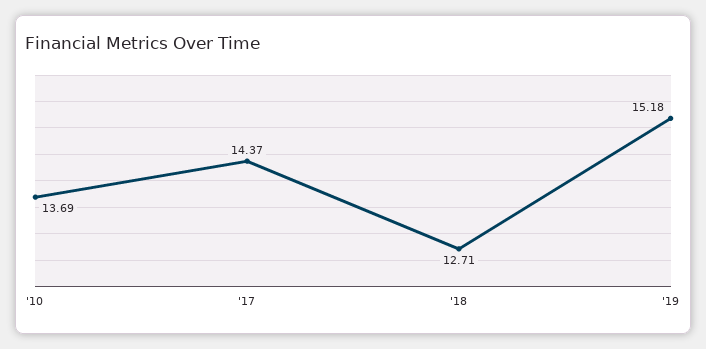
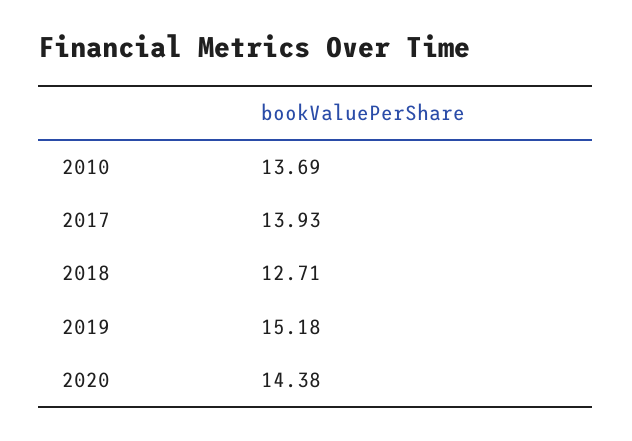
'17: 14.37 -> 13.93
2020: none -> 14.38

